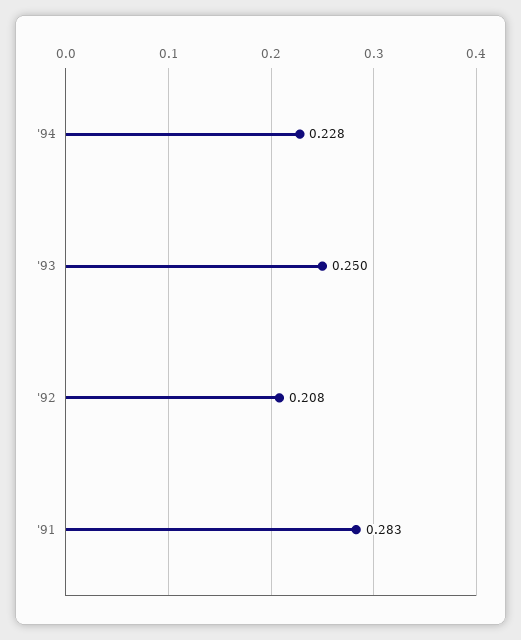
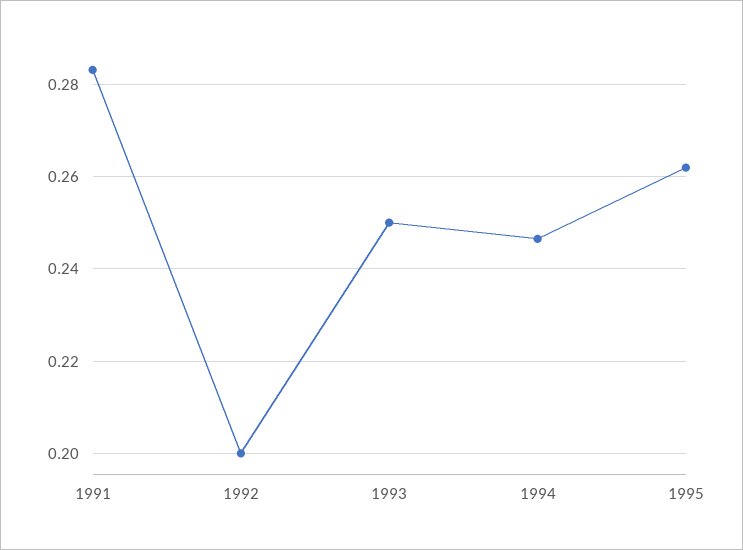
'94: 0.228 -> 0.246
'92: 0.208 -> 0.2
1995: none -> 0.262

